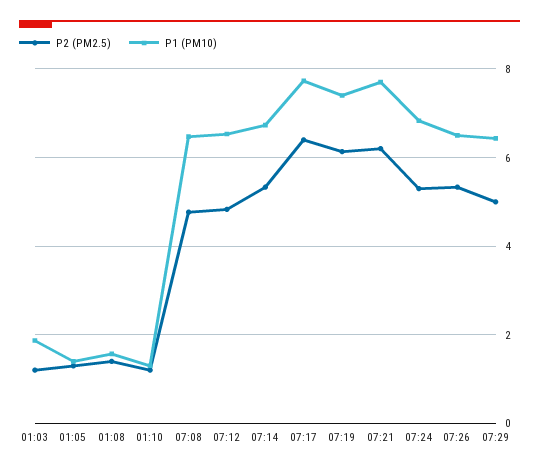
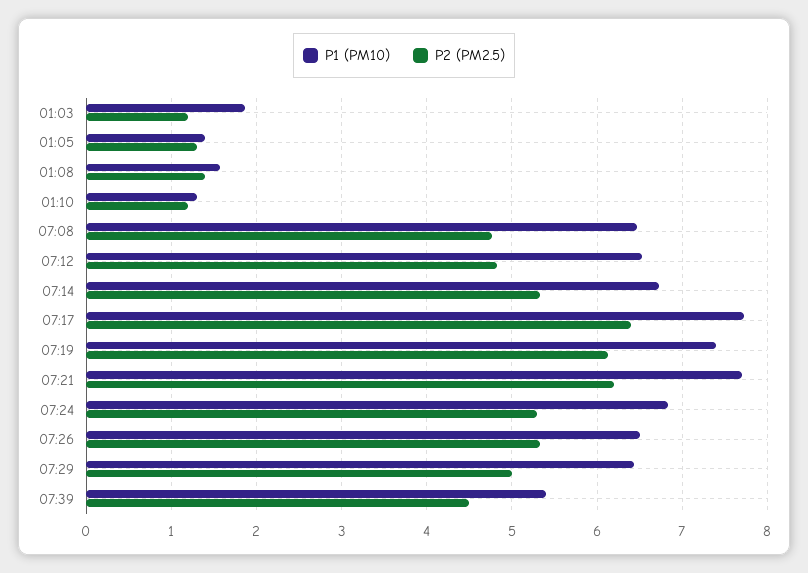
P1 (PM10), 07:39: none -> 5.4
P2 (PM2.5), 07:39: none -> 4.5

